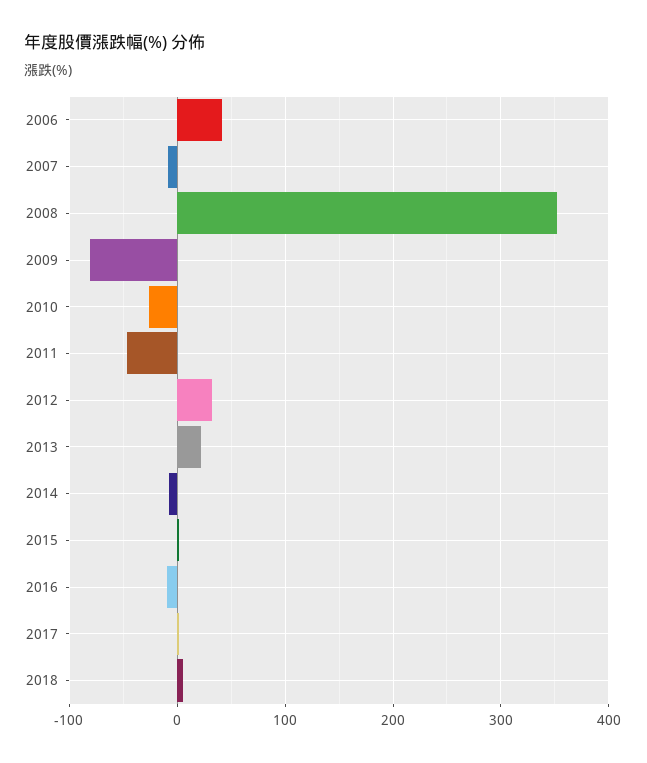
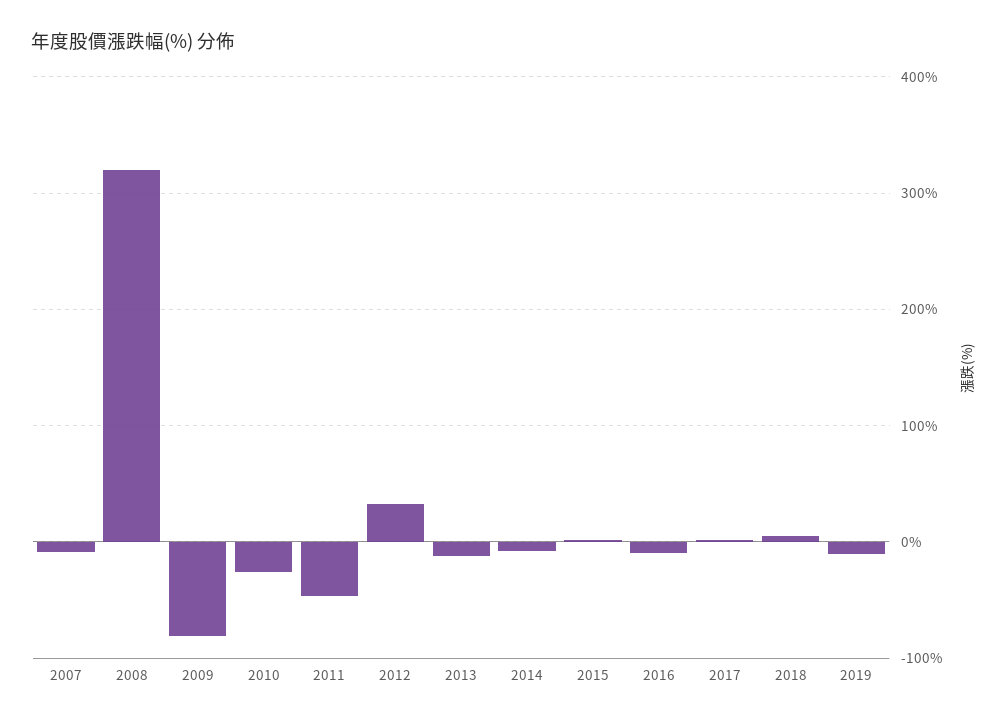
2006: 40 -> none
2008: 350 -> 320
2013: 20 -> -10
2019: none -> -10

